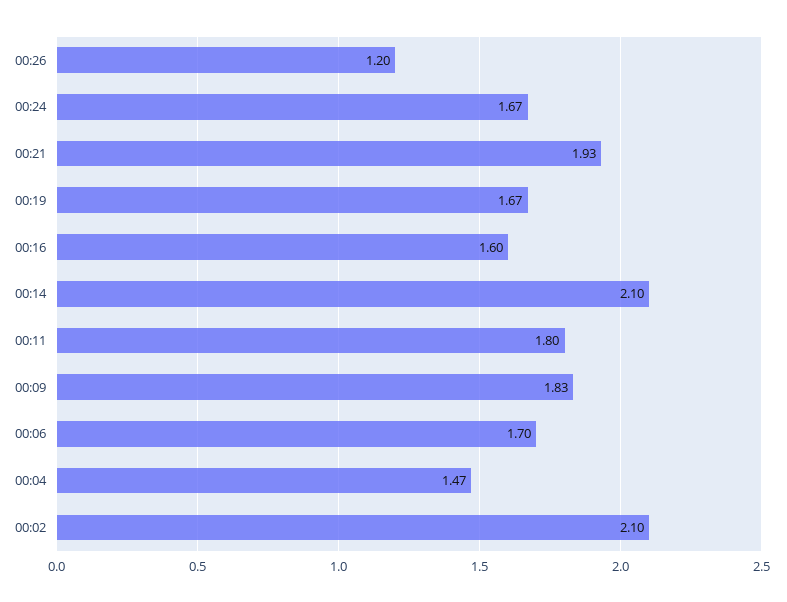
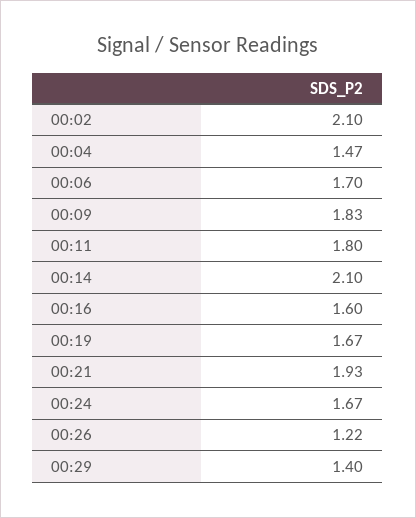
00:26: 1.2 -> 1.22
00:29: none -> 1.4

